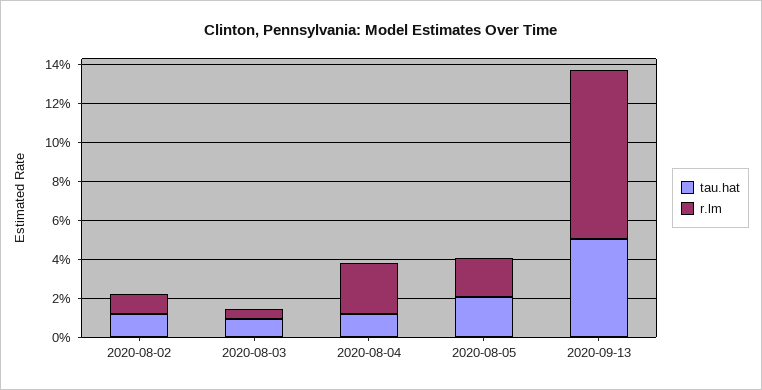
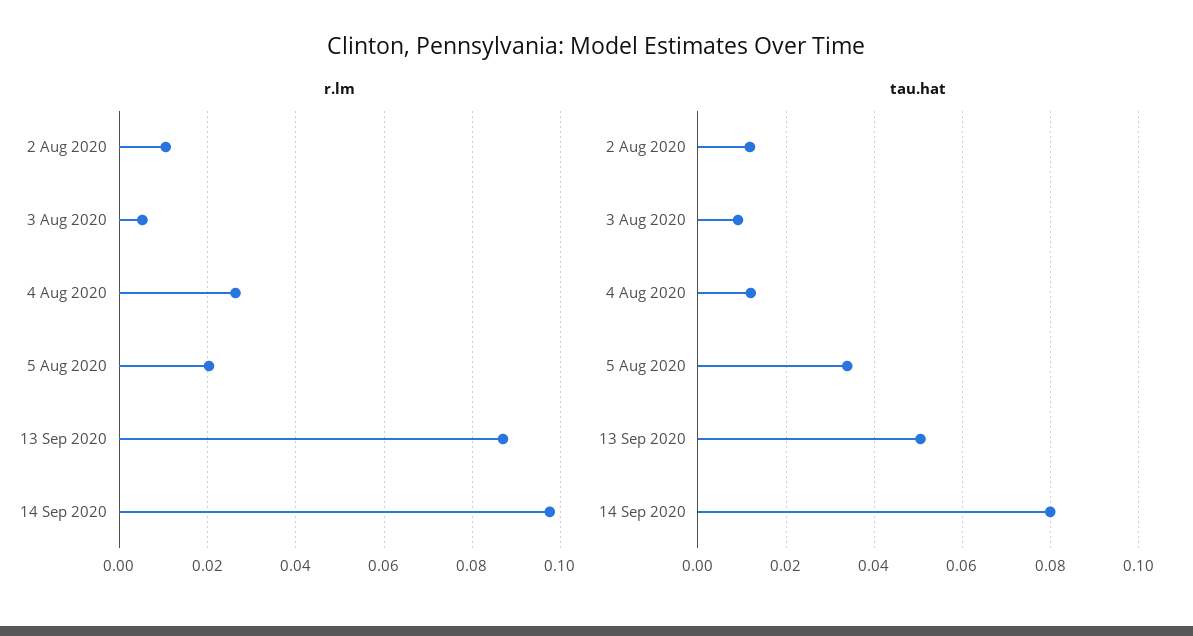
tau.hat, 2020-08-05: 0.02 -> 0.034
r.lm, 14 Sep 2020: none -> 0.098
tau.hat, 14 Sep 2020: none -> 0.08

